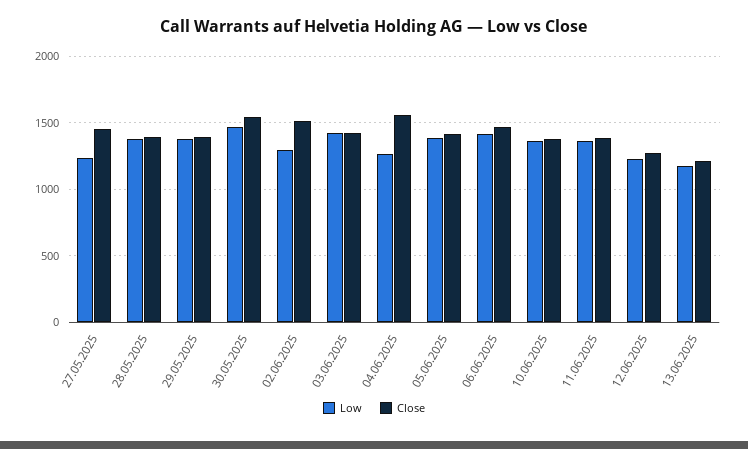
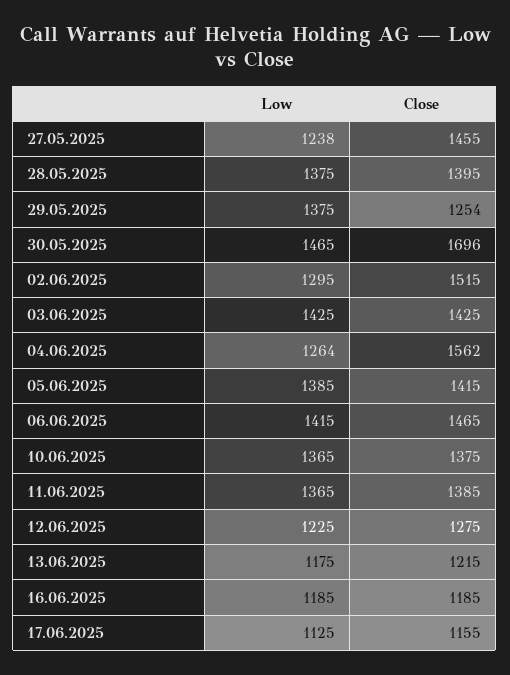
Close, 29.05.2025: 1400 -> 1254
Close, 30.05.2025: 1550 -> 1696
Low, 16.06.2025: none -> 1185
Close, 16.06.2025: none -> 1185
Low, 17.06.2025: none -> 1125
Close, 17.06.2025: none -> 1155

